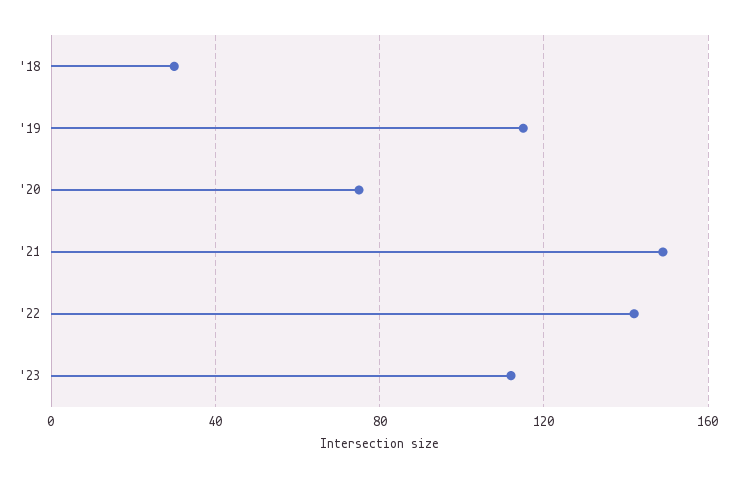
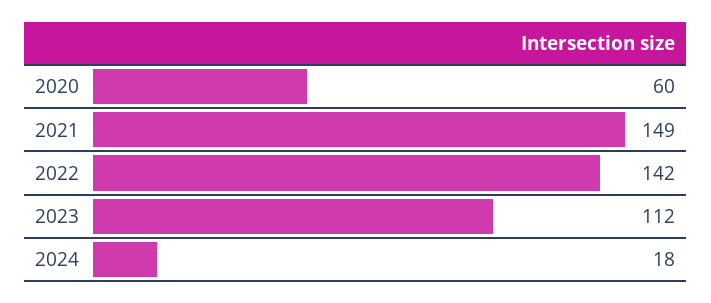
'18: 30 -> none
'19: 115 -> none
'20: 75 -> 60
2024: none -> 18

